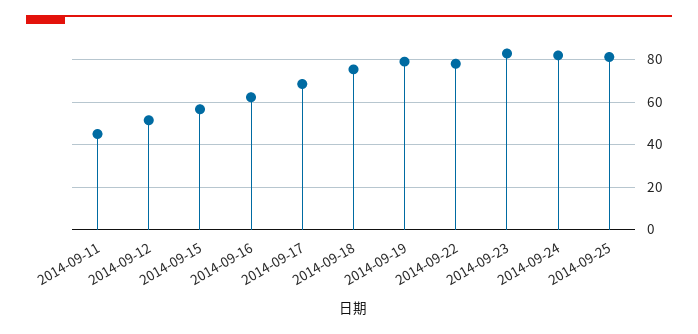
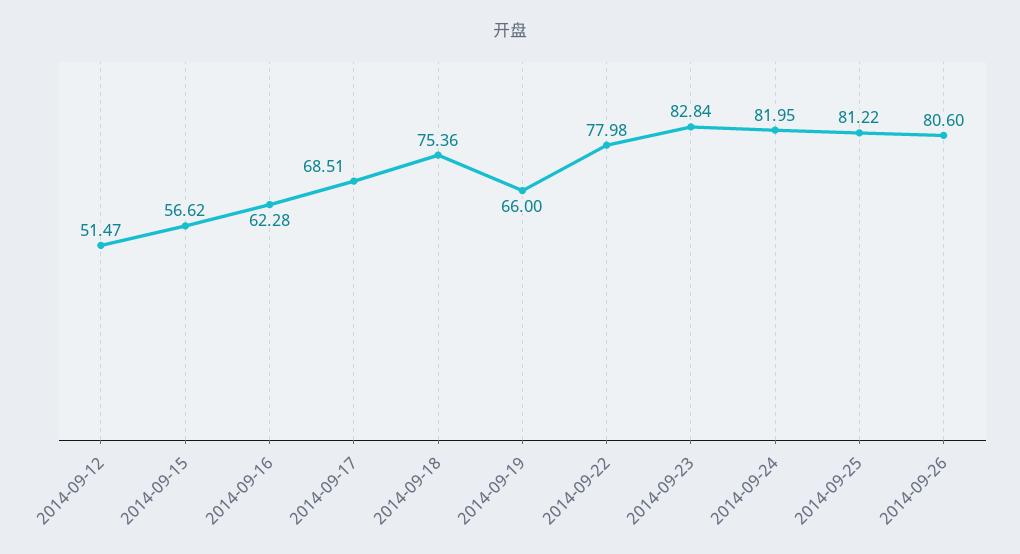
2014-09-11: 45 -> none
2014-09-19: 80 -> 66
2014-09-26: none -> 80.6

